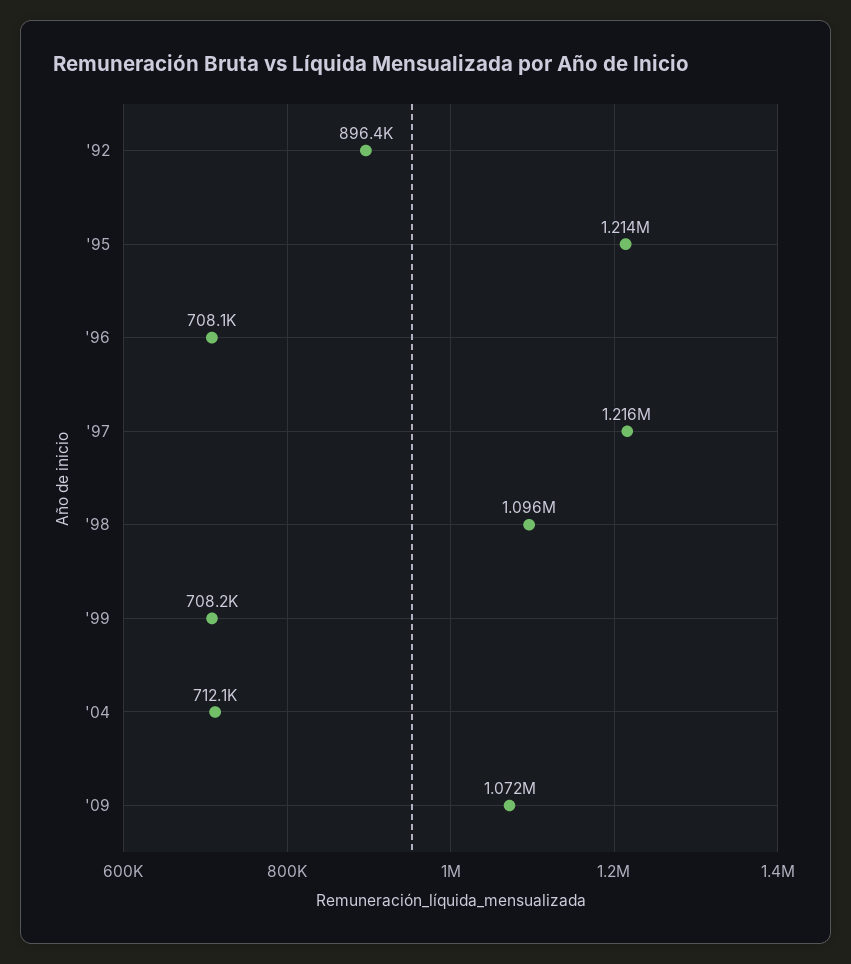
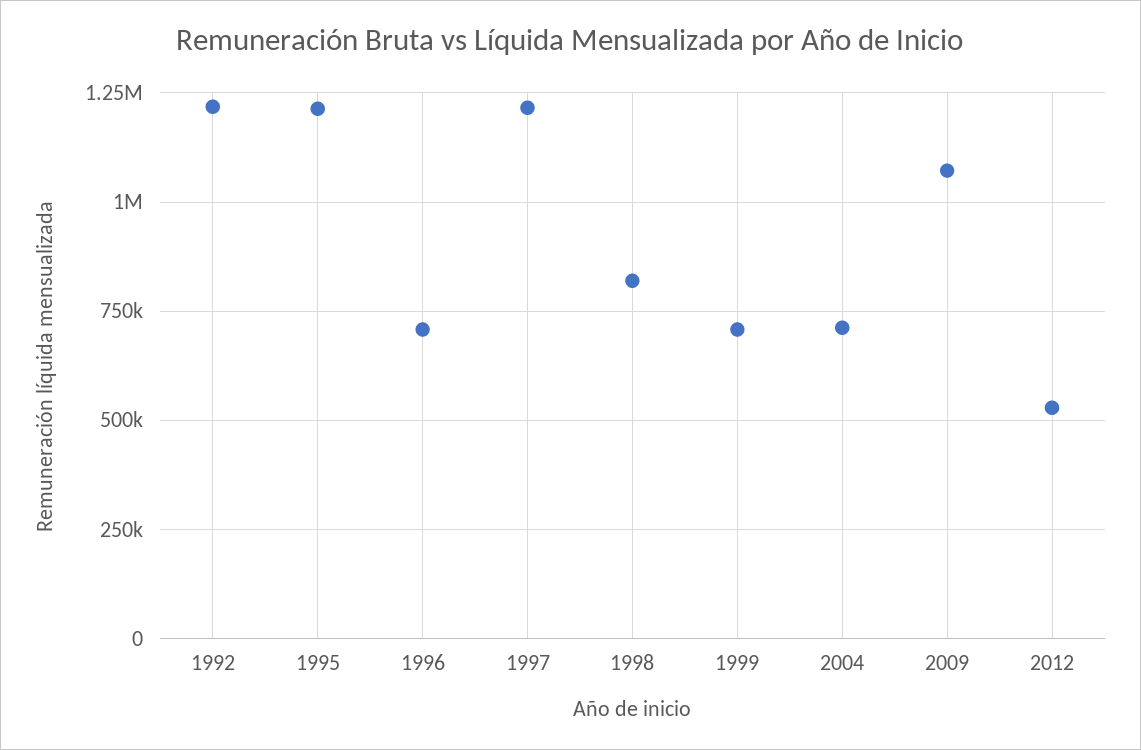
'92: 896400 -> 1225000
'98: 1096000 -> 825000
2012: none -> 525000

